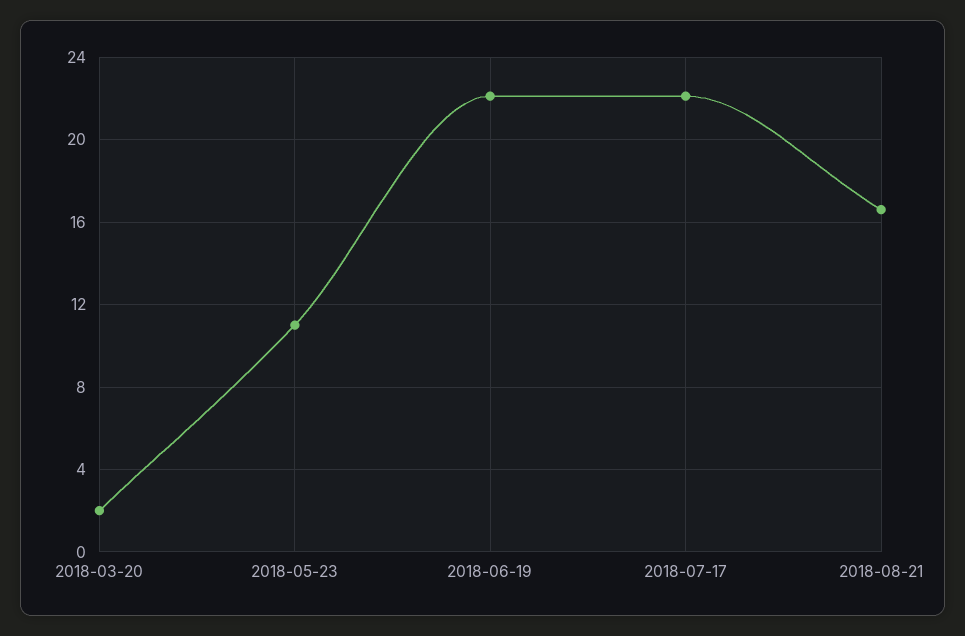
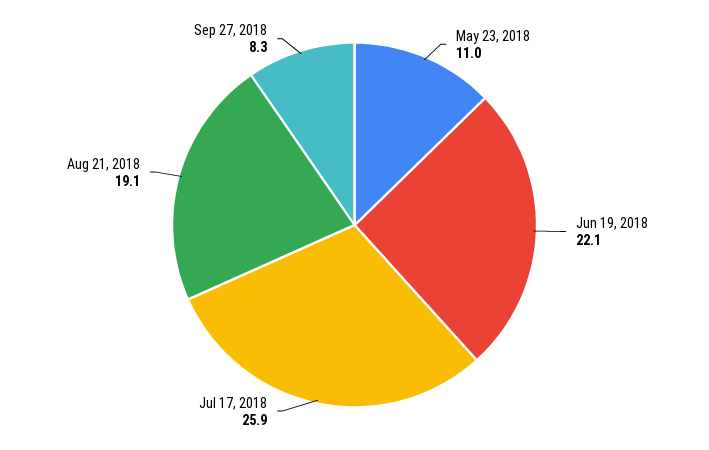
2018-03-20: 2 -> none
2018-07-17: 22 -> 25.9
2018-08-21: 16.5 -> 19.1
Sep 27, 2018: none -> 8.3

